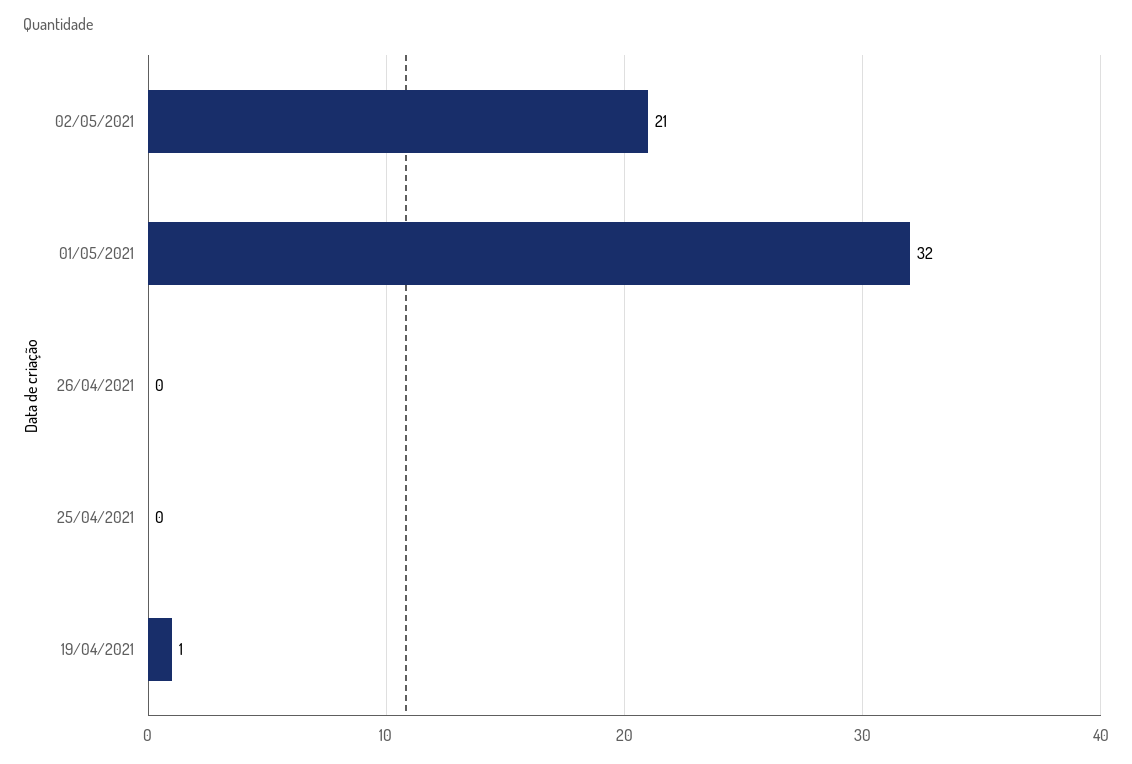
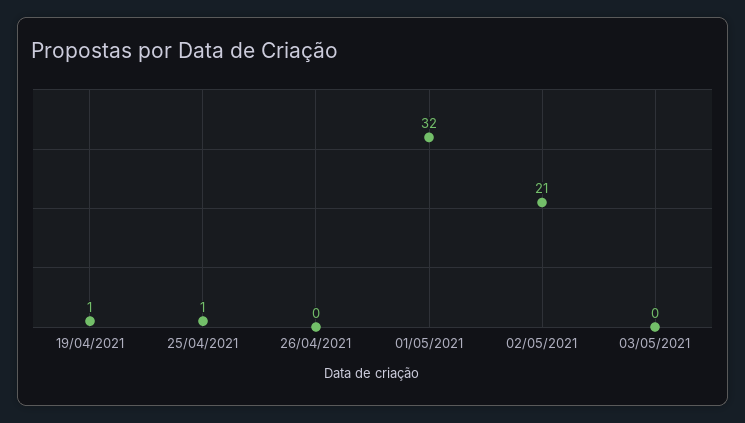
25/04/2021: 0 -> 1
03/05/2021: none -> 0

